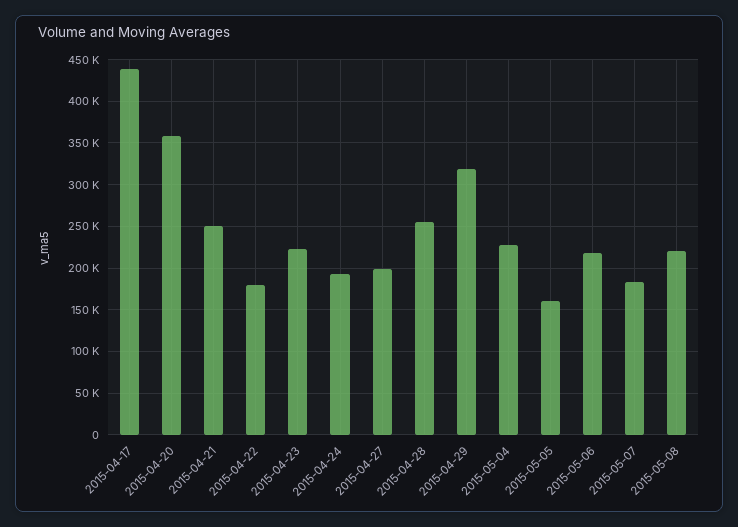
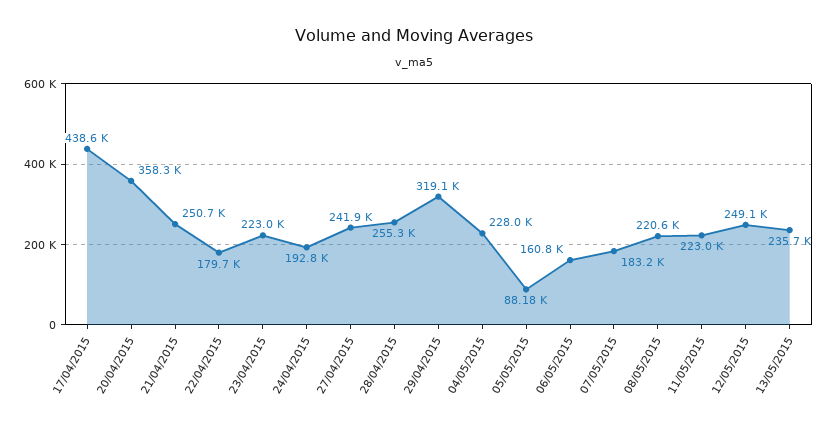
2015-04-27: 200000 -> 241900
2015-05-05: 160000 -> 88180
2015-05-06: 220000 -> 160800
11/05/2015: none -> 223000
12/05/2015: none -> 249100
13/05/2015: none -> 235700

